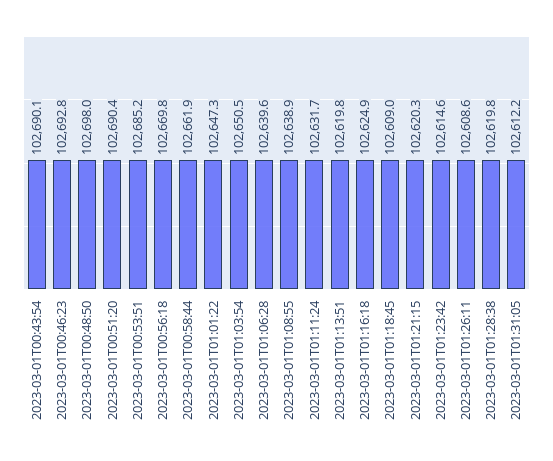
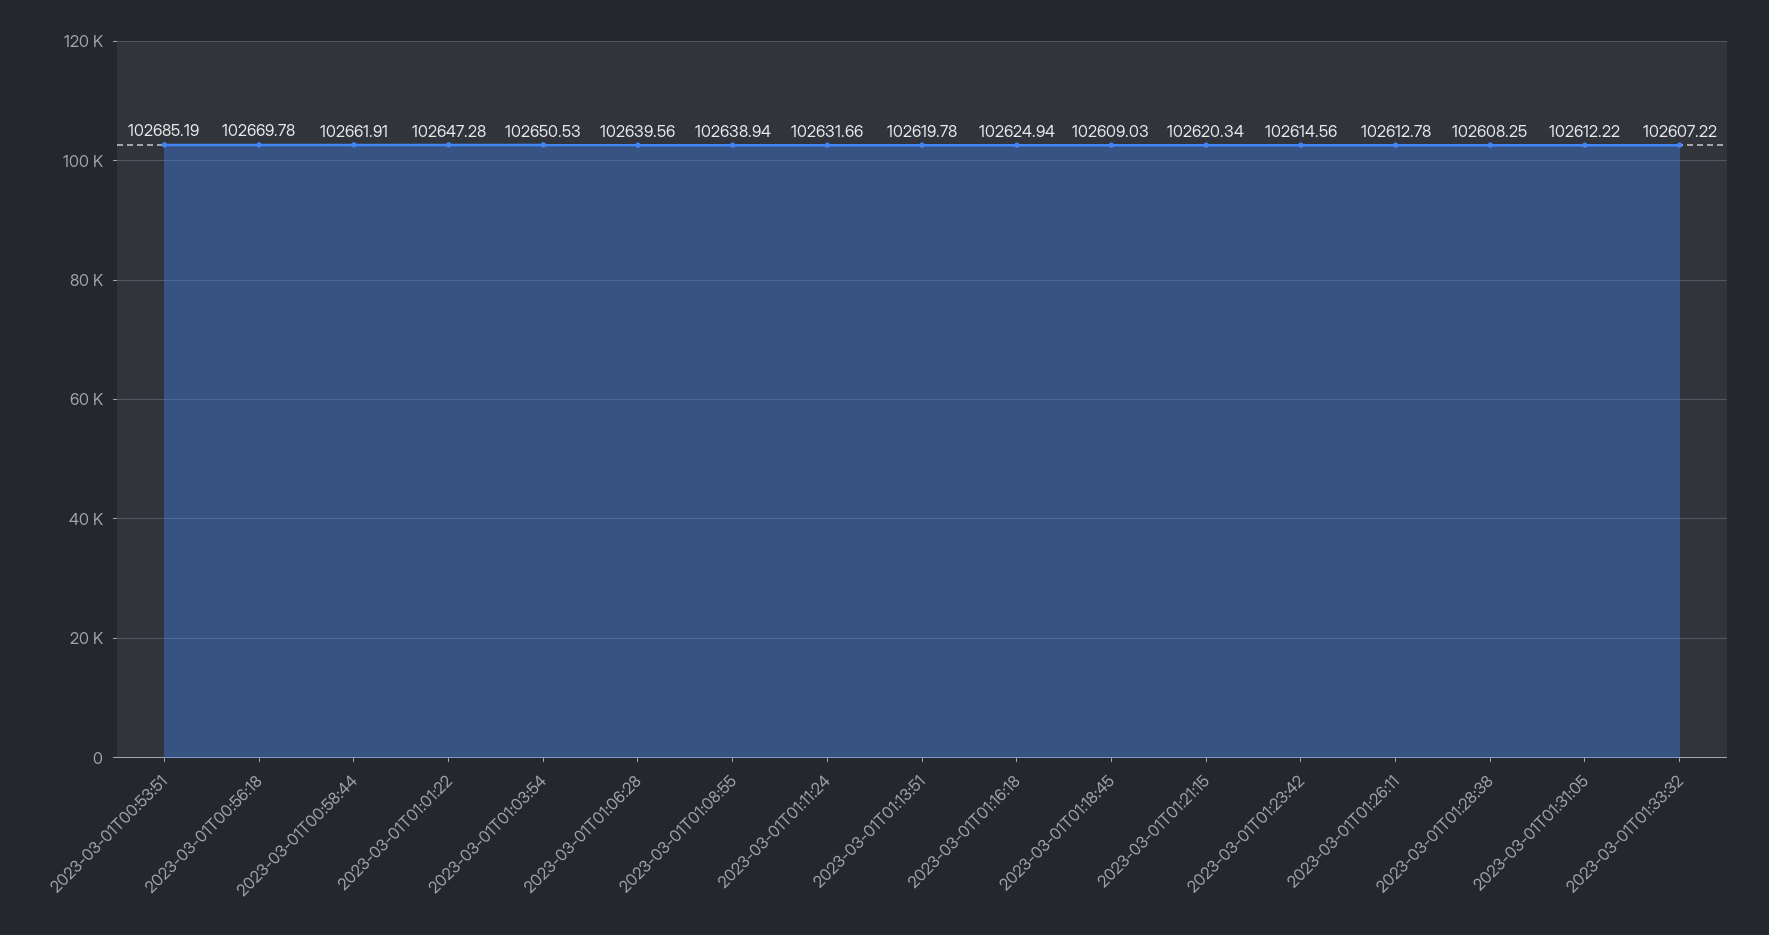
2023-03-01T00:43:54: 102690.1 -> none
2023-03-01T00:46:23: 102692.8 -> none
2023-03-01T00:48:50: 102698 -> none
2023-03-01T00:51:20: 102690.4 -> none
2023-03-01T01:26:11: 102608.6 -> 102612.78
2023-03-01T01:28:38: 102619.8 -> 102608.25
2023-03-01T01:33:32: none -> 102607.22

